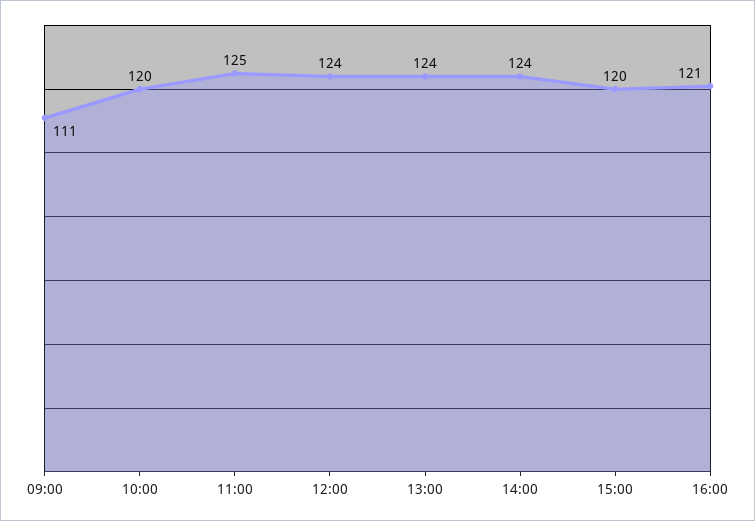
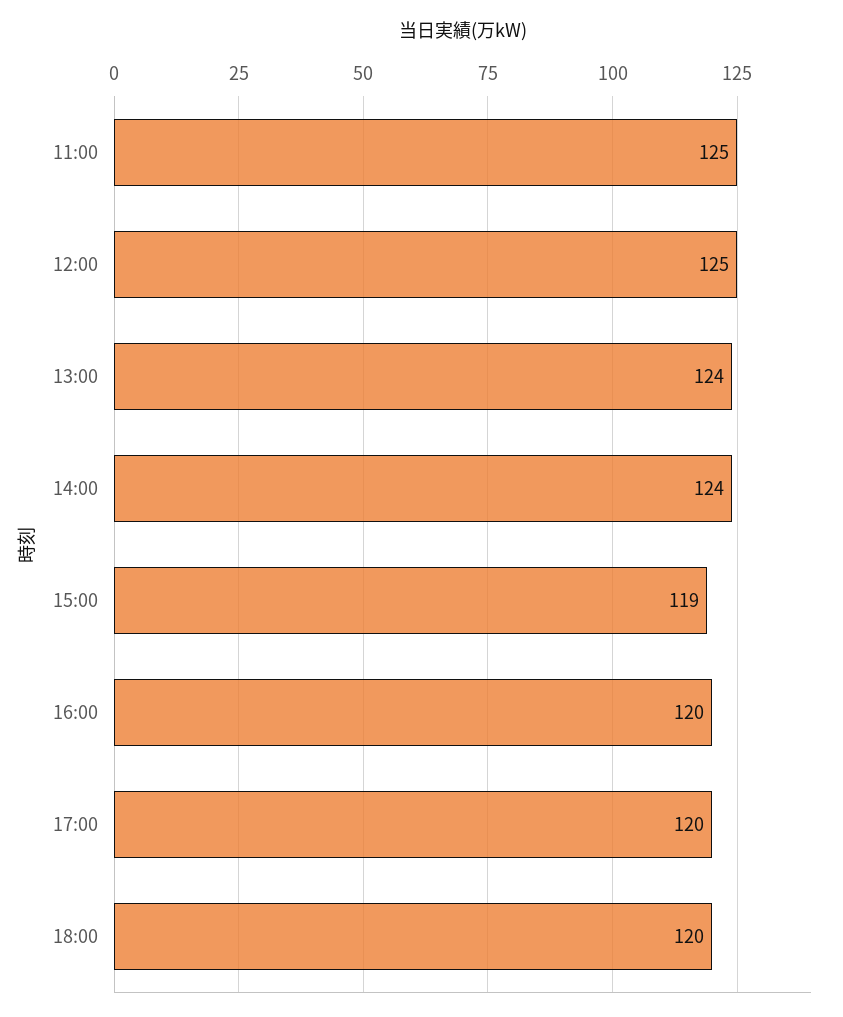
09:00: 111 -> none
10:00: 120 -> none
12:00: 124 -> 125
15:00: 120 -> 119
16:00: 121 -> 120
17:00: none -> 120
18:00: none -> 120

